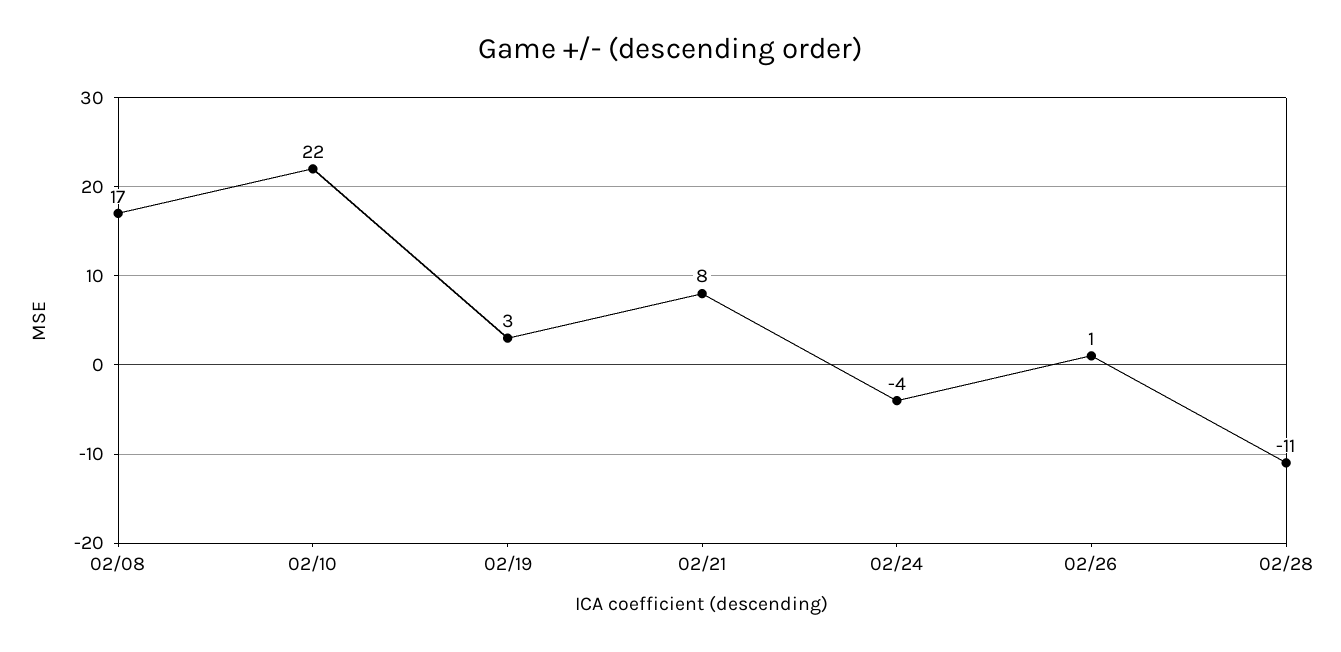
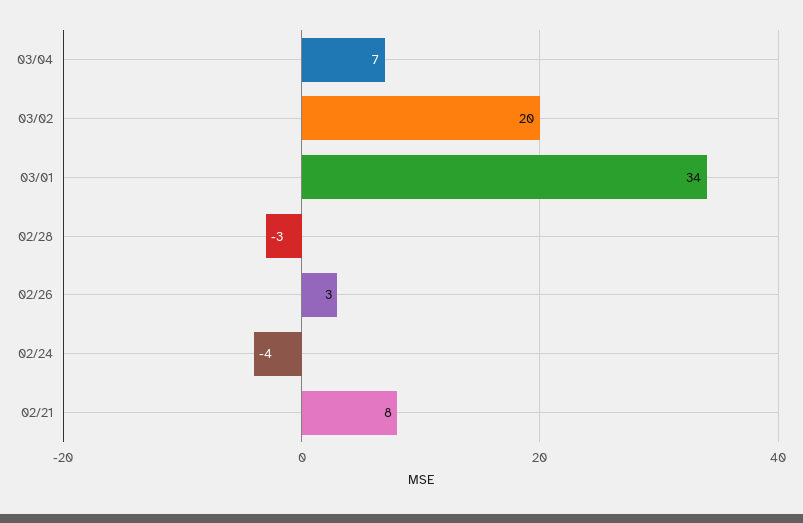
02/08: 17 -> none
02/10: 22 -> none
02/19: 3 -> none
02/26: 1 -> 3
02/28: -11 -> -3
03/04: none -> 7
03/02: none -> 20
03/01: none -> 34

